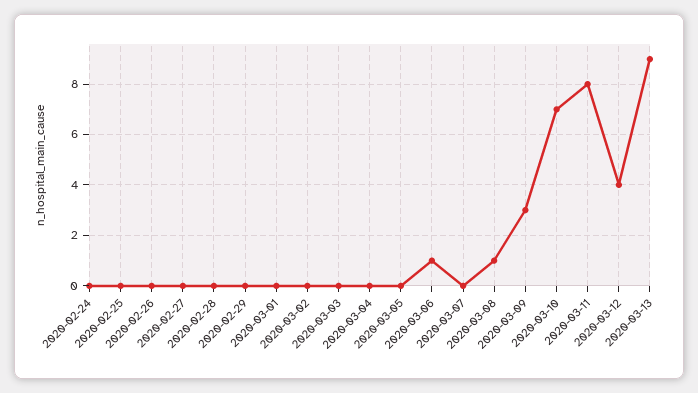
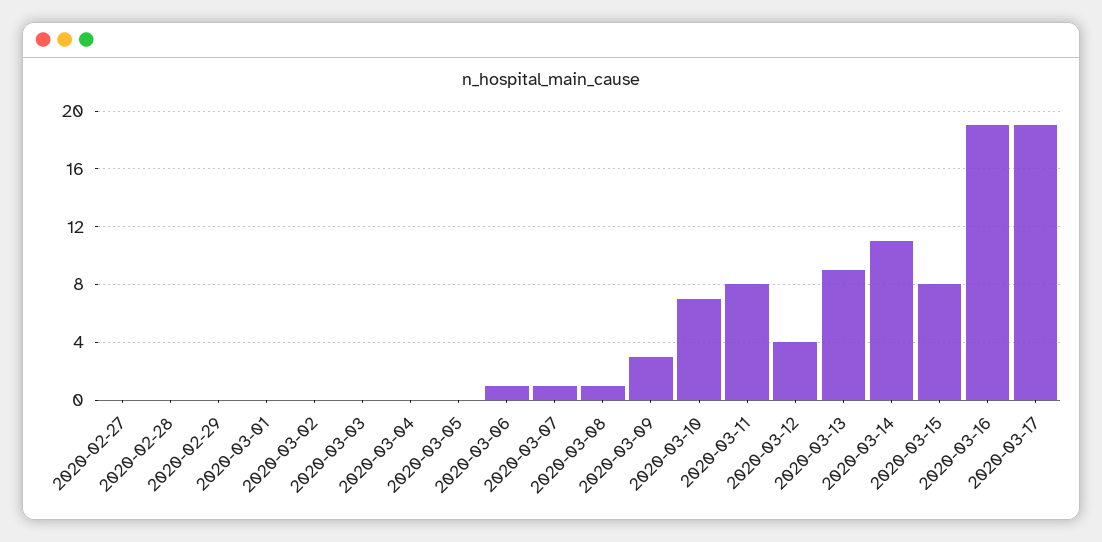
2020-02-24: 0 -> none
2020-02-25: 0 -> none
2020-02-26: 0 -> none
2020-03-07: 0 -> 1
2020-03-14: none -> 11
2020-03-15: none -> 8
2020-03-16: none -> 19
2020-03-17: none -> 19

